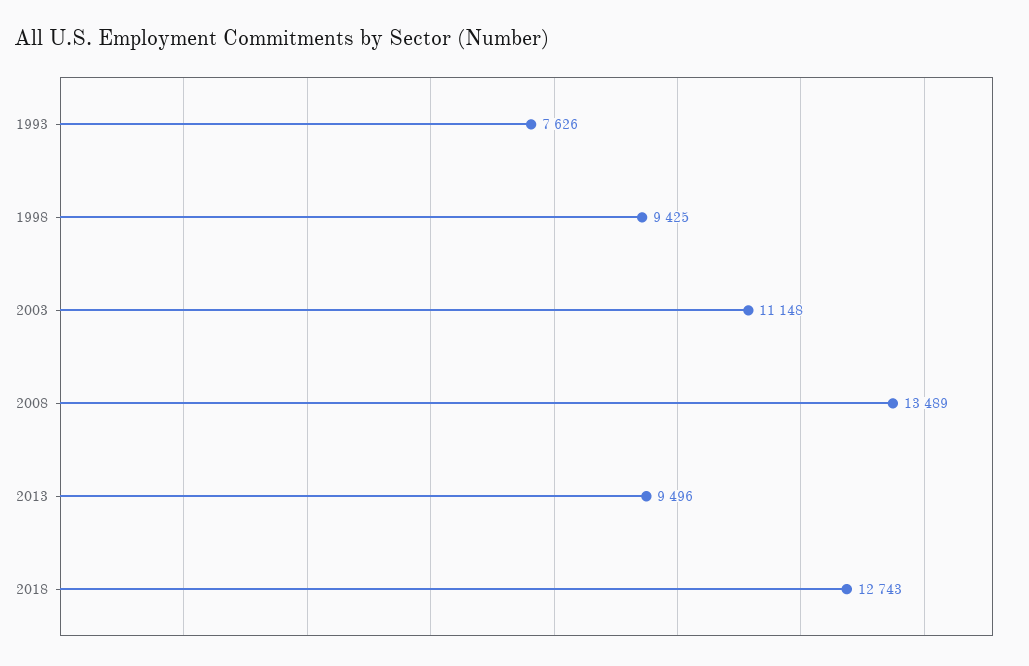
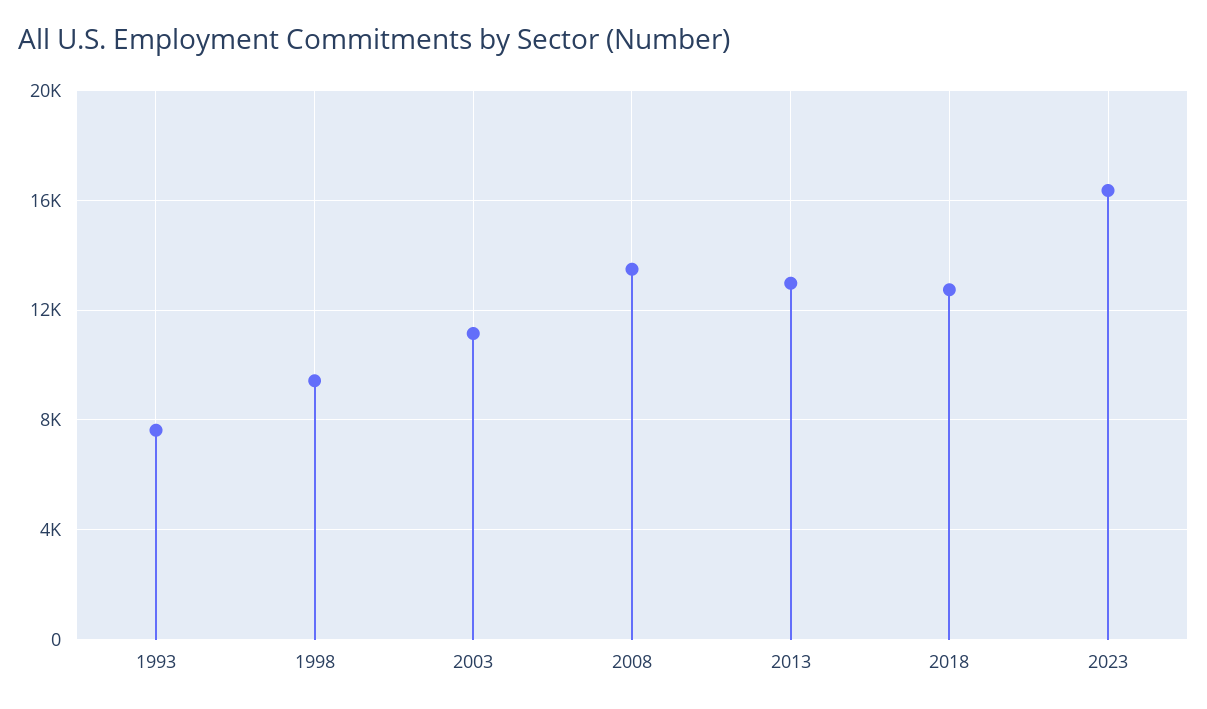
2013: 9496 -> 13000
2023: none -> 16500

